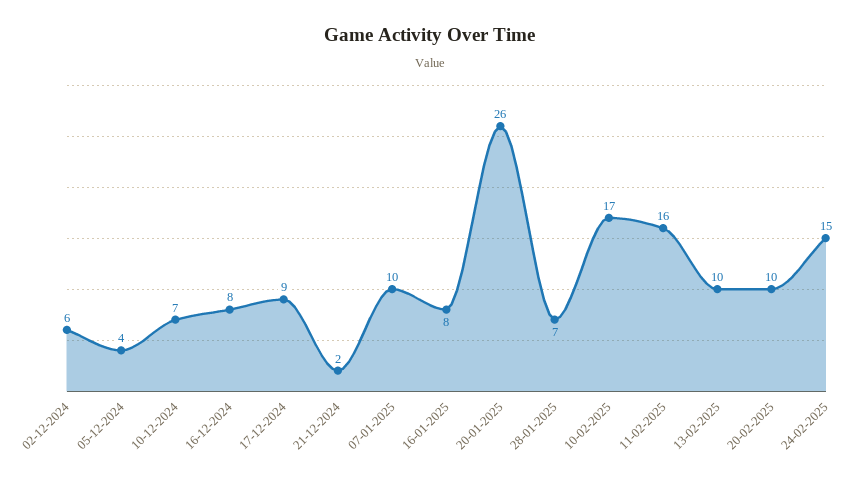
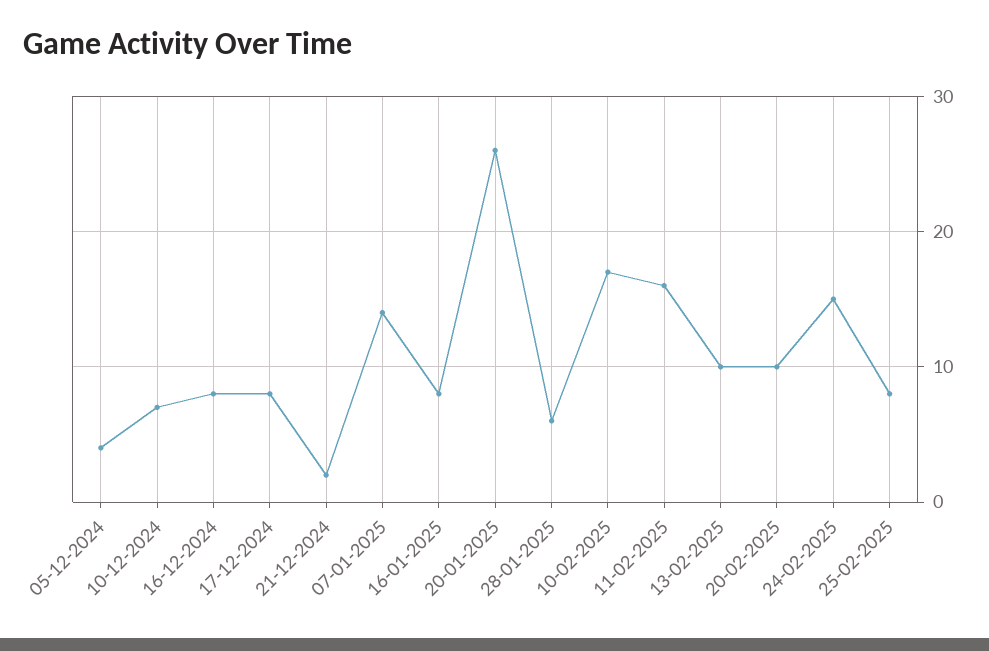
02-12-2024: 6 -> none
17-12-2024: 9 -> 8
07-01-2025: 10 -> 14
28-01-2025: 7 -> 6
25-02-2025: none -> 8

